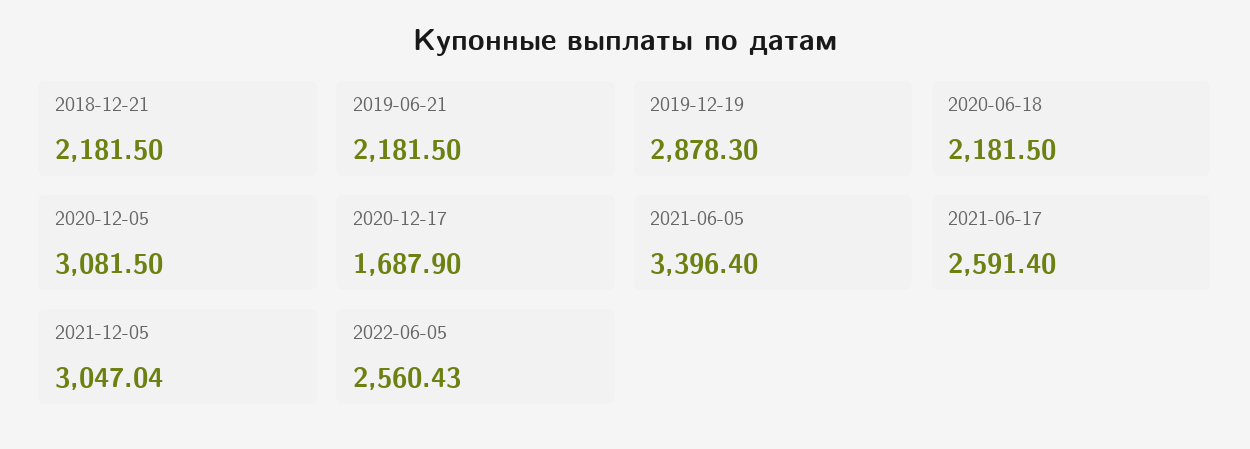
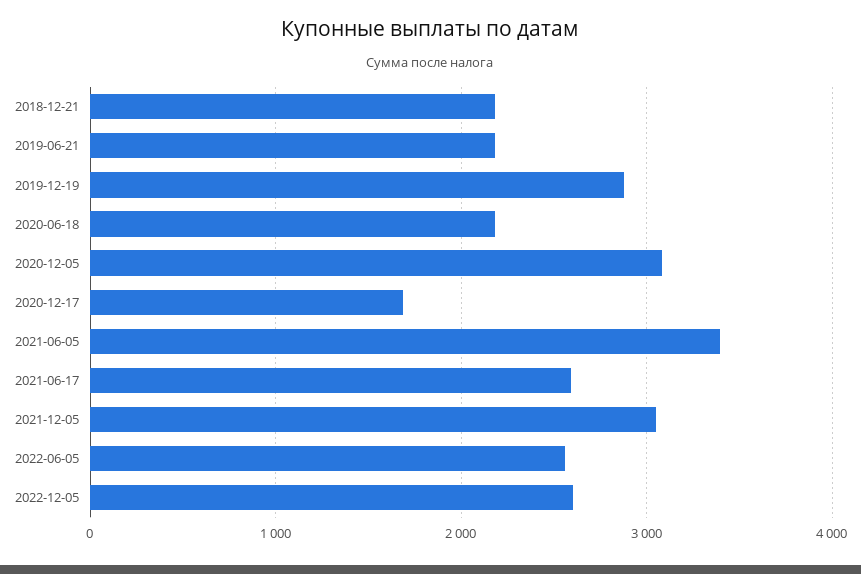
2022-12-05: none -> 2600

